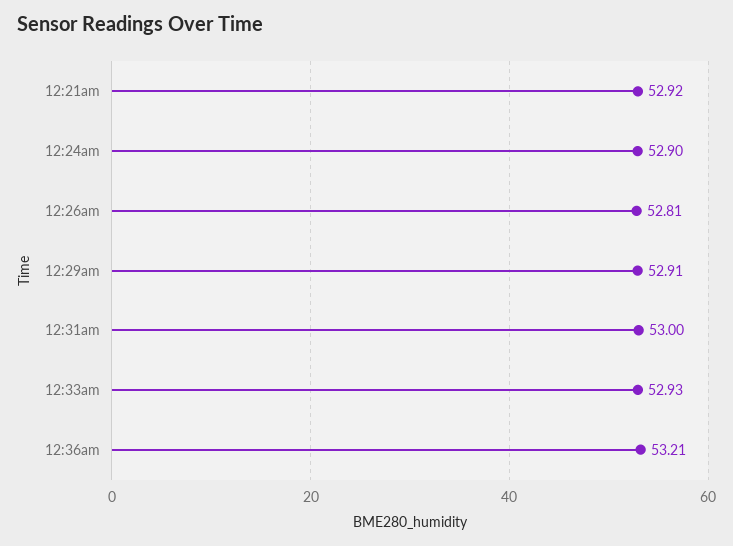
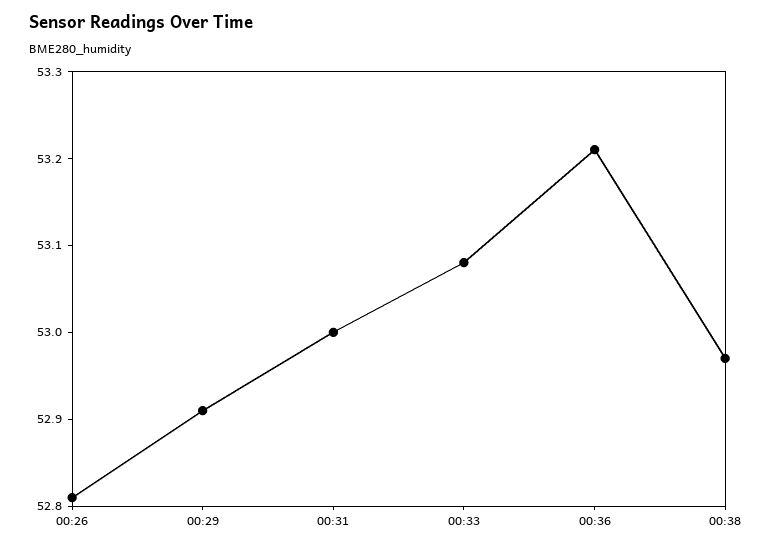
12:21am: 52.92 -> none
12:24am: 52.9 -> none
12:33am: 52.93 -> 53.08
00:38: none -> 52.97

